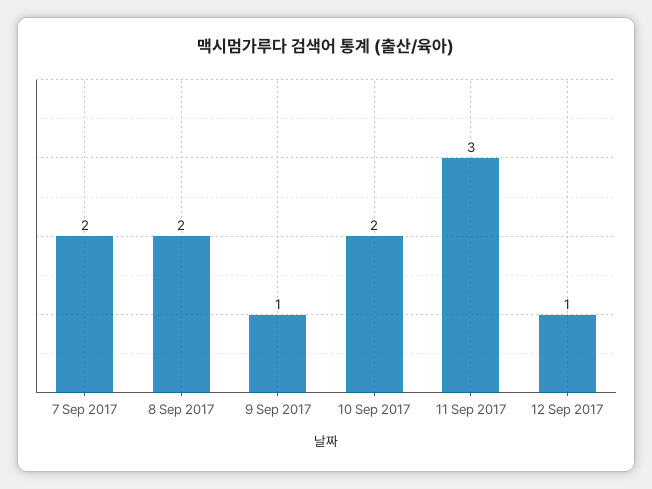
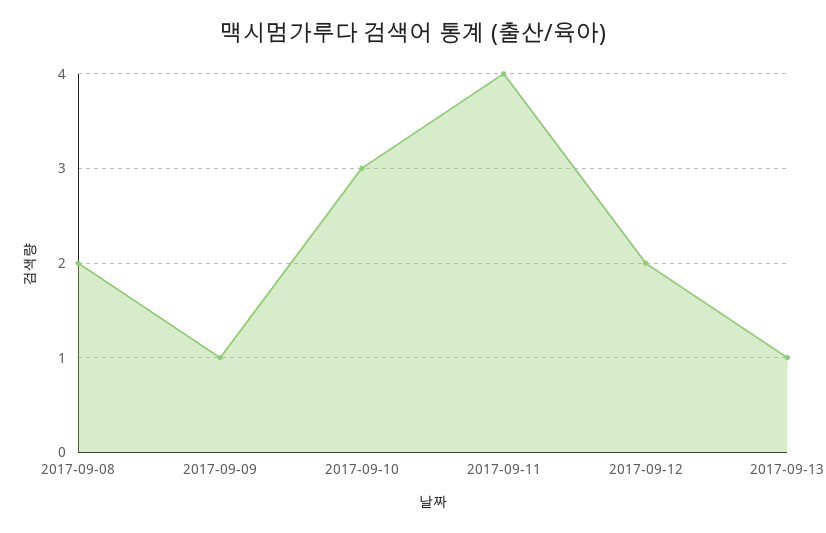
7 Sep 2017: 2 -> none
10 Sep 2017: 2 -> 3
11 Sep 2017: 3 -> 4
12 Sep 2017: 1 -> 2
2017-09-13: none -> 1

